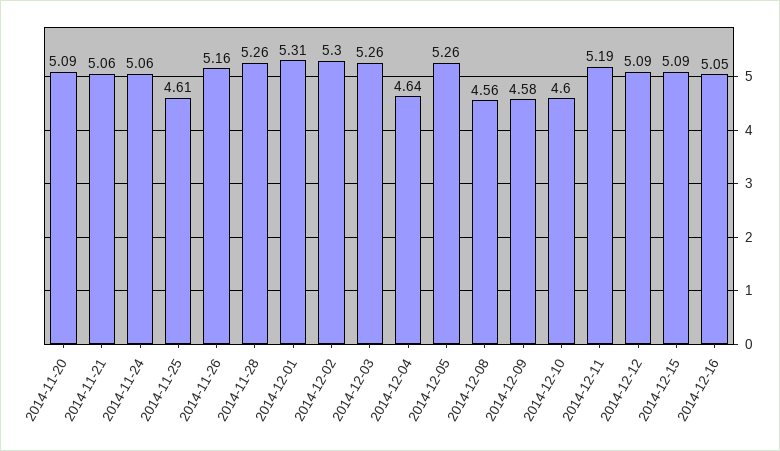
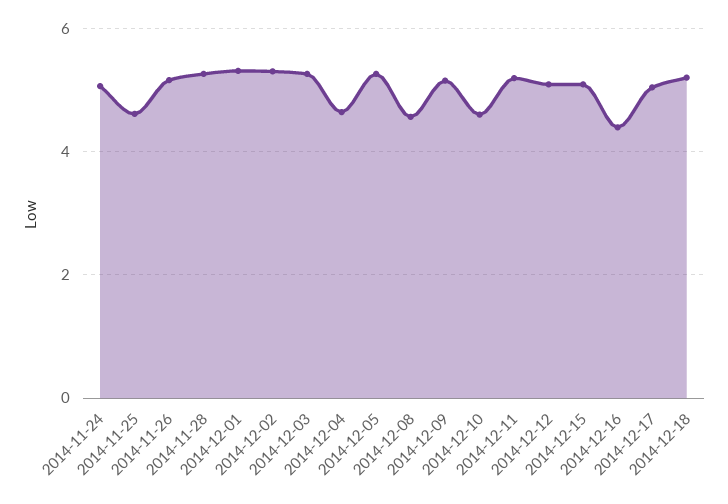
2014-11-20: 5.09 -> none
2014-11-21: 5.06 -> none
2014-12-09: 4.58 -> 5.2
2014-12-16: 5.05 -> 4.4
2014-12-17: none -> 5
2014-12-18: none -> 5.2

